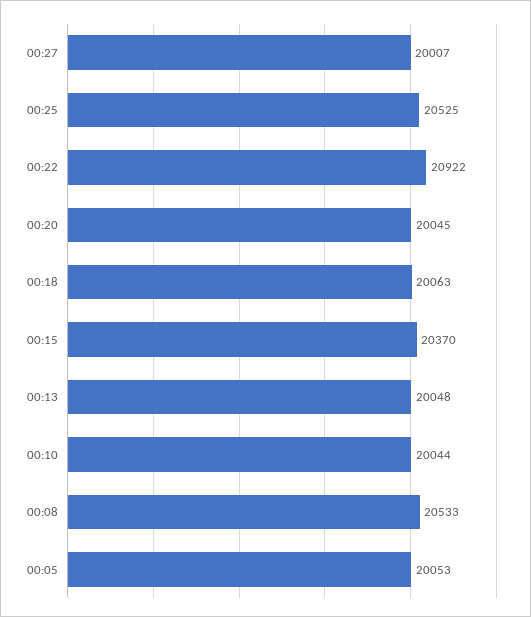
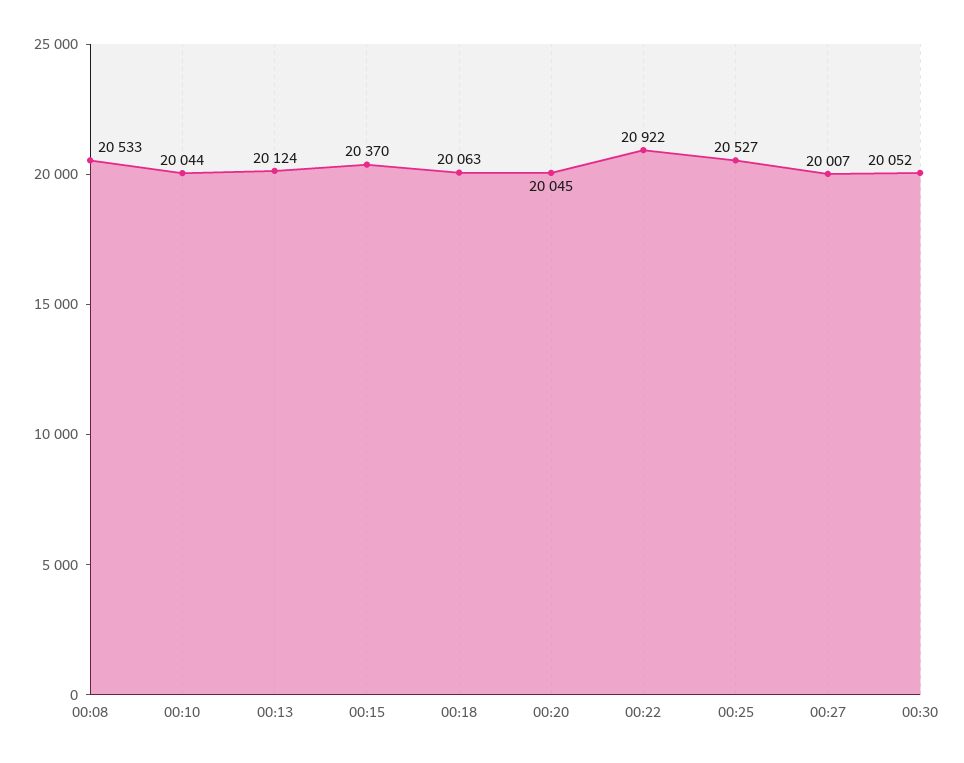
00:25: 20525 -> 20527
00:13: 20048 -> 20124
00:05: 20053 -> none
00:30: none -> 20052

